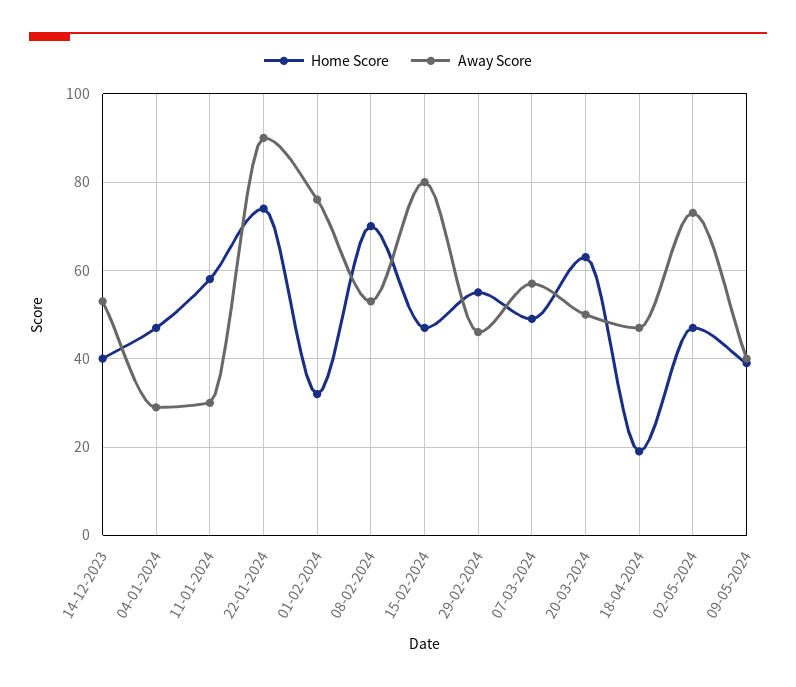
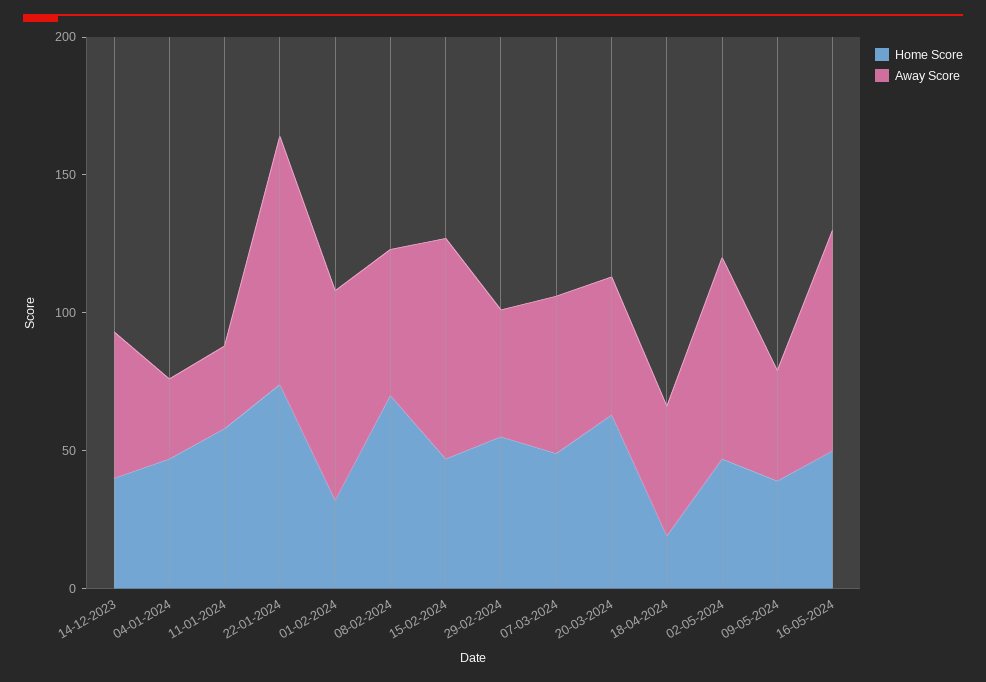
Home Score, 16-05-2024: none -> 50
Away Score, 16-05-2024: none -> 80

